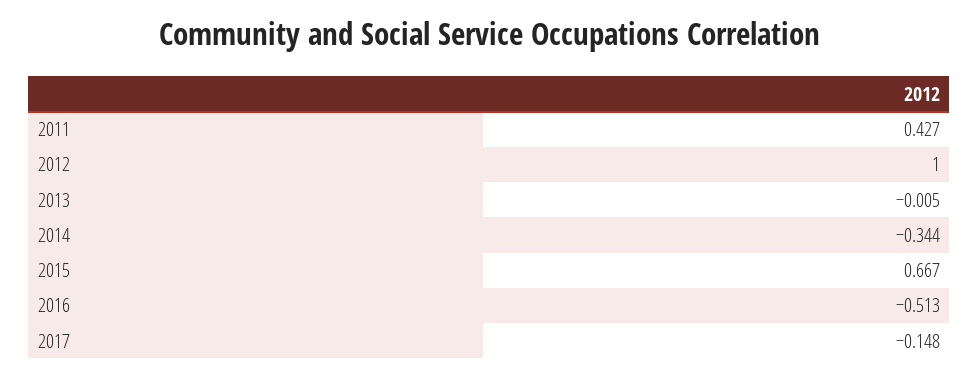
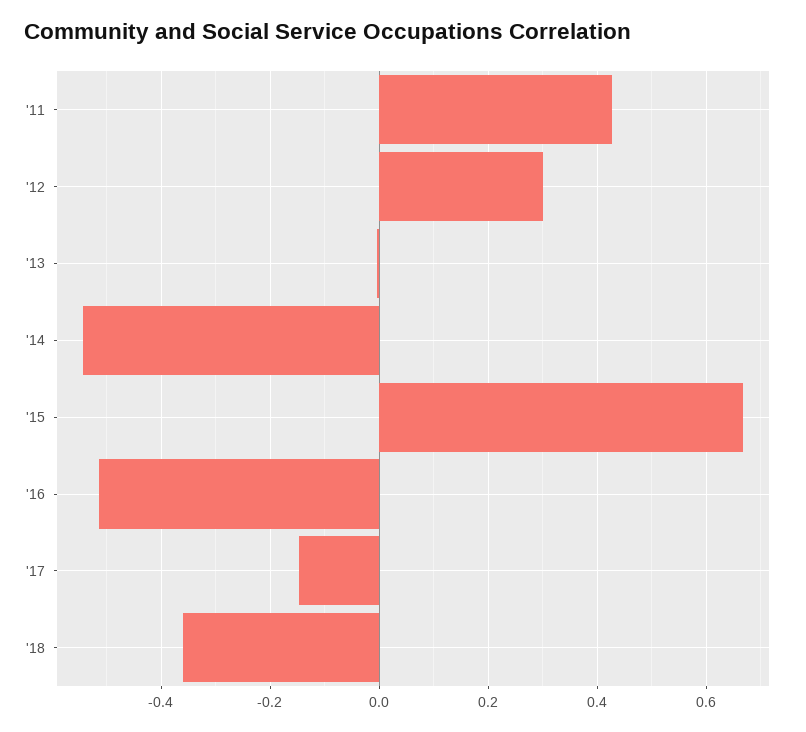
2012: 1 -> 0.3
2014: -0.344 -> -0.54
'18: none -> -0.36

